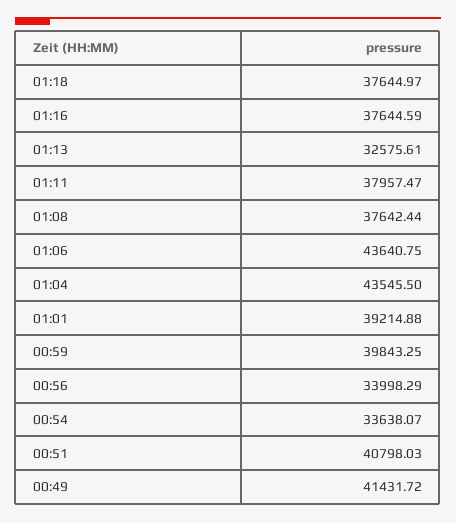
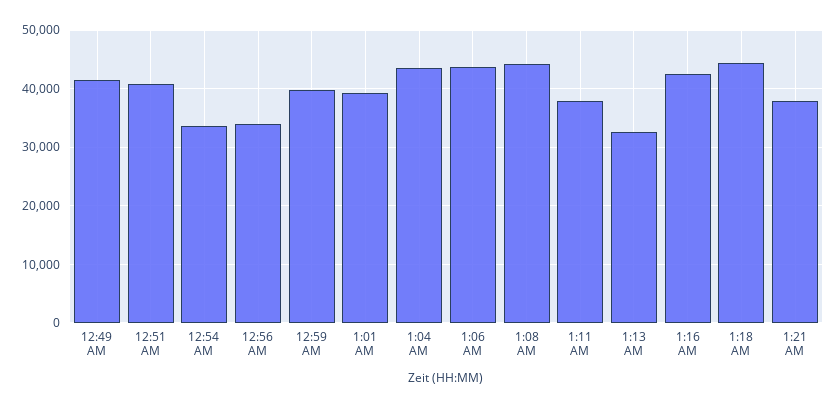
01:18: 37644.97 -> 44000
01:16: 37644.59 -> 42000
01:08: 37642.44 -> 44000
1:21 AM: none -> 38000

